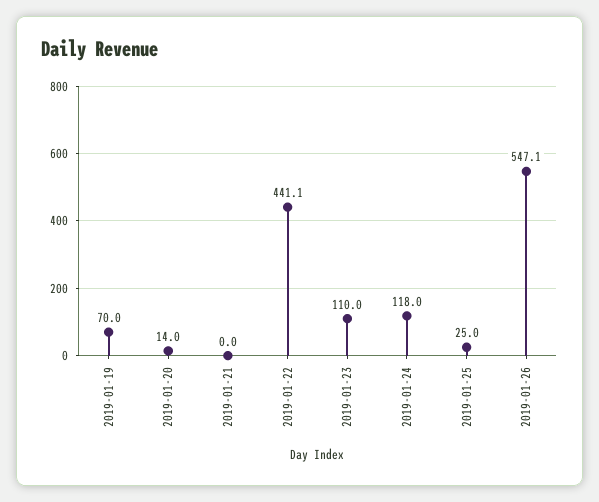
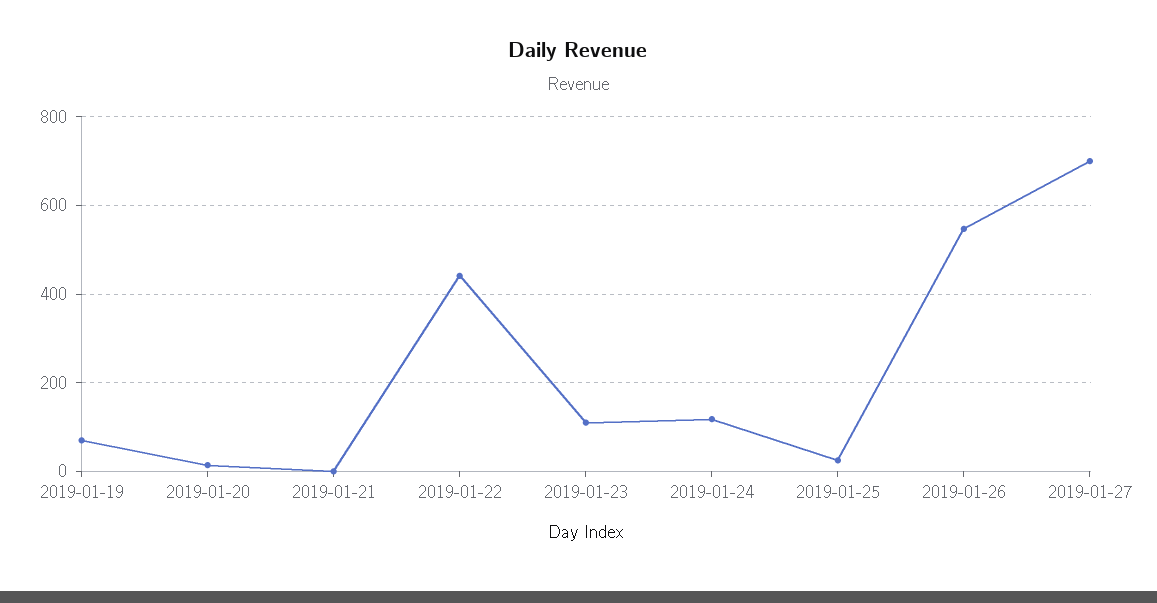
2019-01-27: none -> 700

